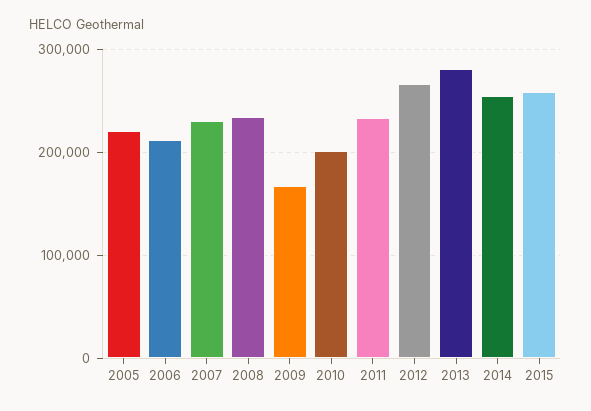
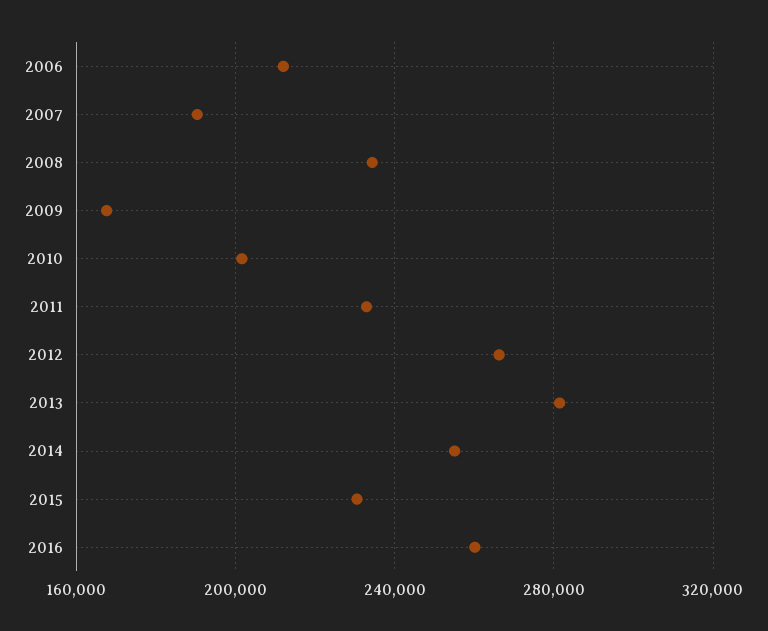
2005: 220000 -> none
2007: 230000 -> 190000
2015: 260000 -> 230000
2016: none -> 260000

